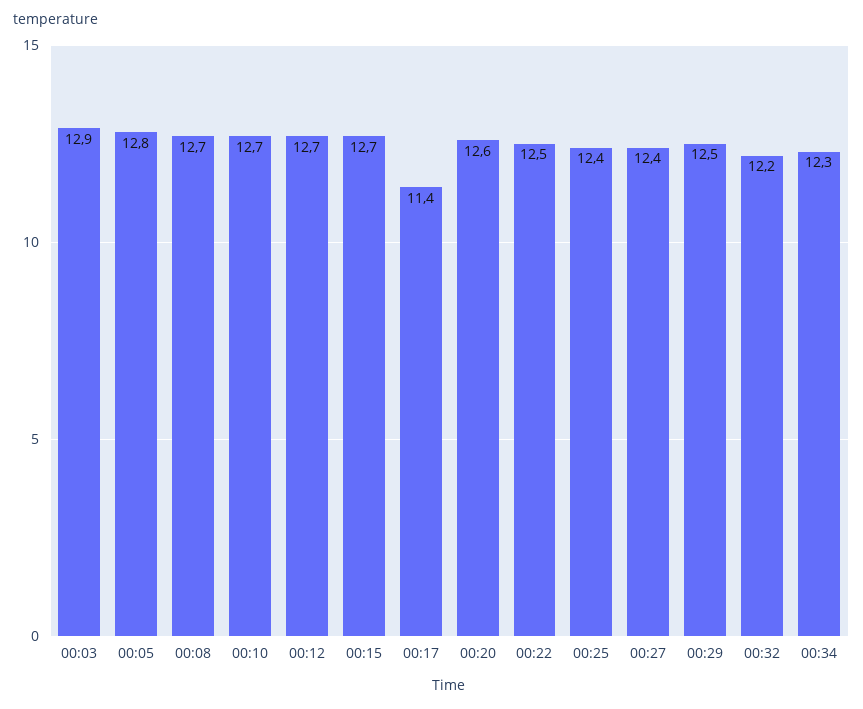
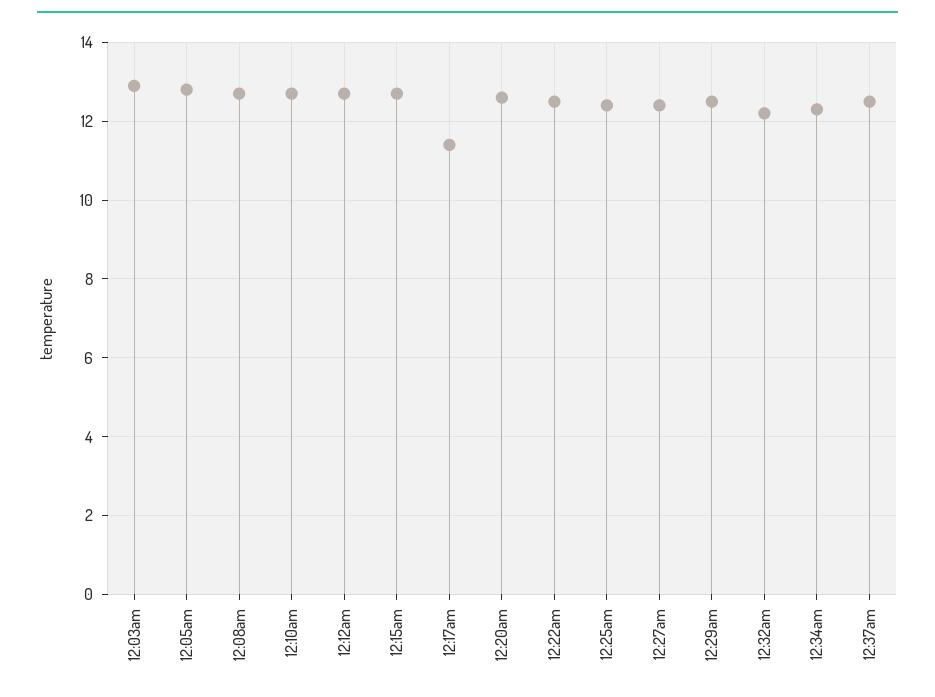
12:37am: none -> 12.5

